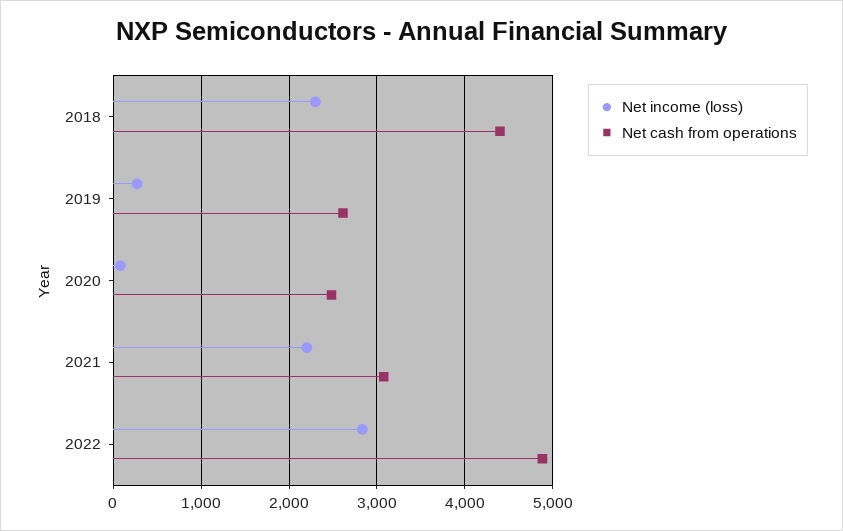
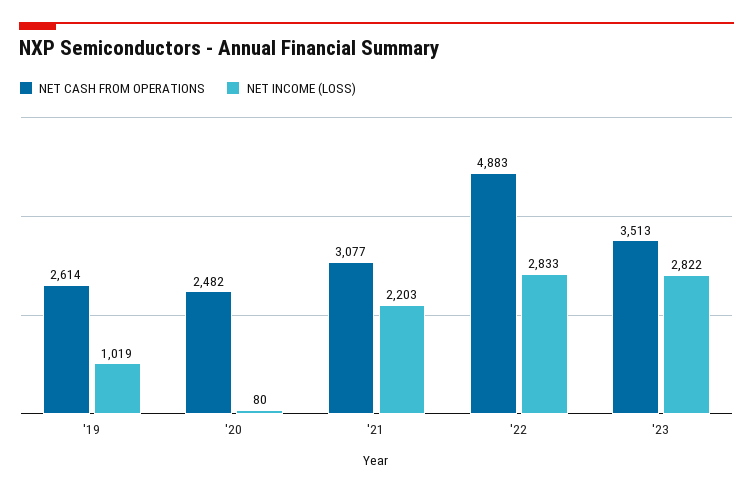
Net income (loss), 2018: 2300 -> none
Net cash from operations, 2018: 4400 -> none
Net income (loss), 2019: 300 -> 1019
Net cash from operations, '23: none -> 3513
Net income (loss), '23: none -> 2822

